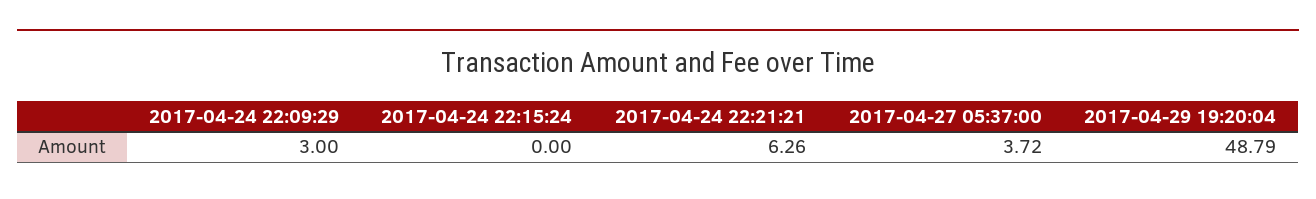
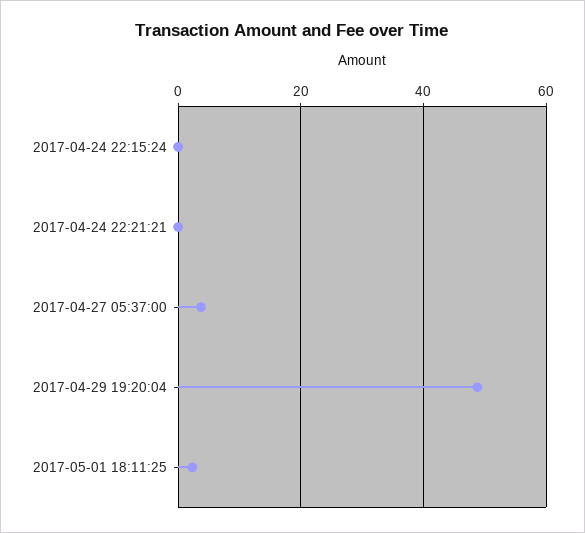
2017-04-24 22:09:29: 3 -> none
2017-04-24 22:21:21: 6.26 -> 0
2017-05-01 18:11:25: none -> 2

